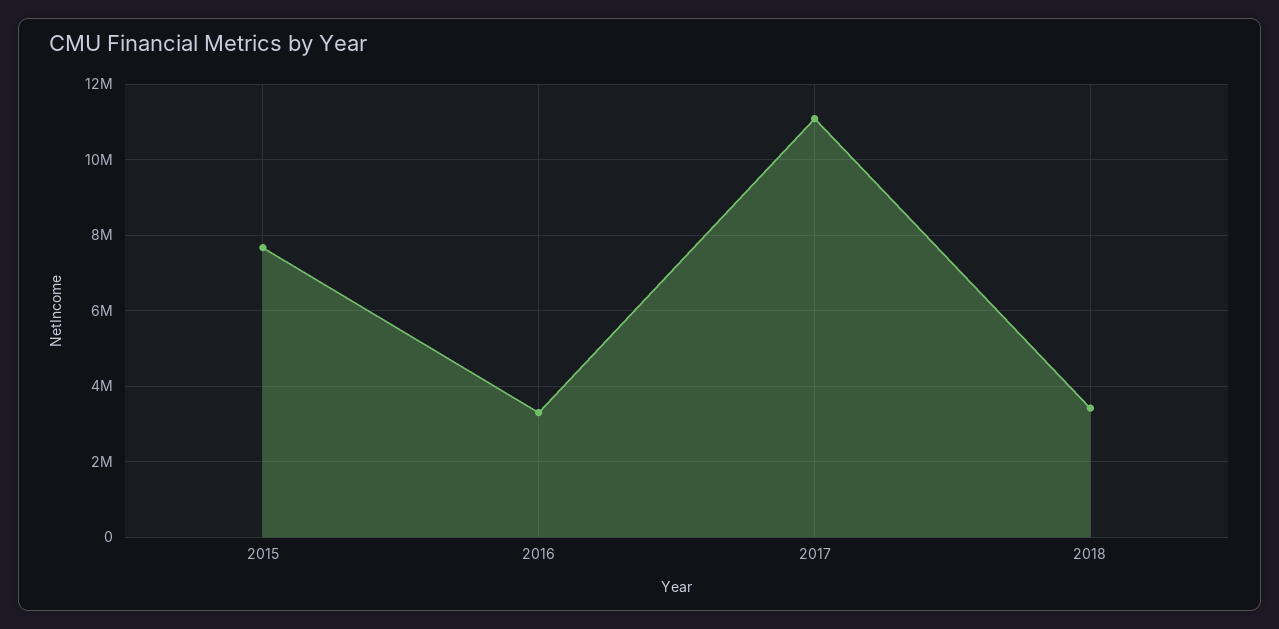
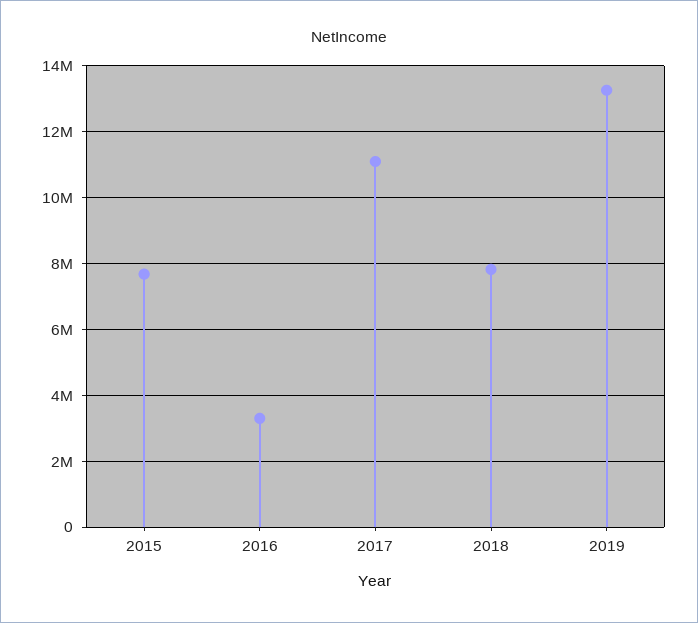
2018: 3400000 -> 7800000
2019: none -> 13200000

